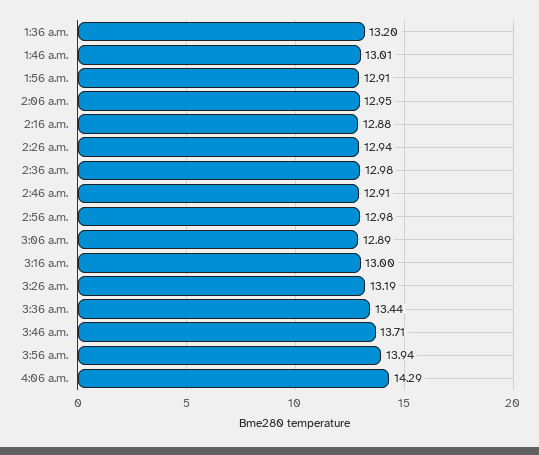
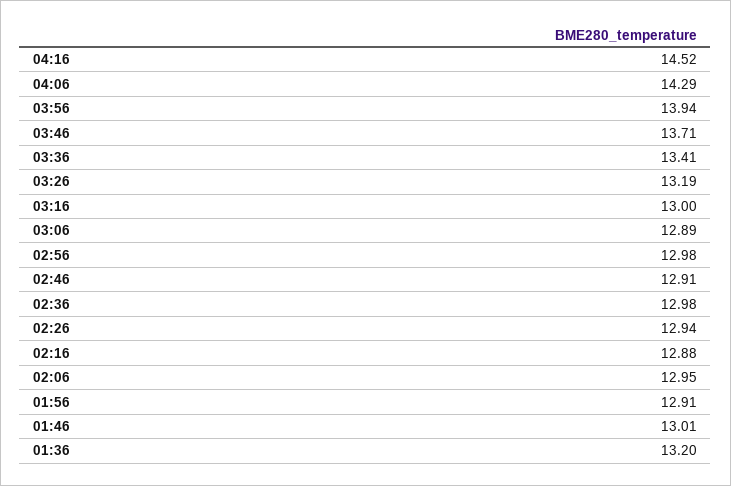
3:36 a.m.: 13.44 -> 13.41
04:16: none -> 14.52

